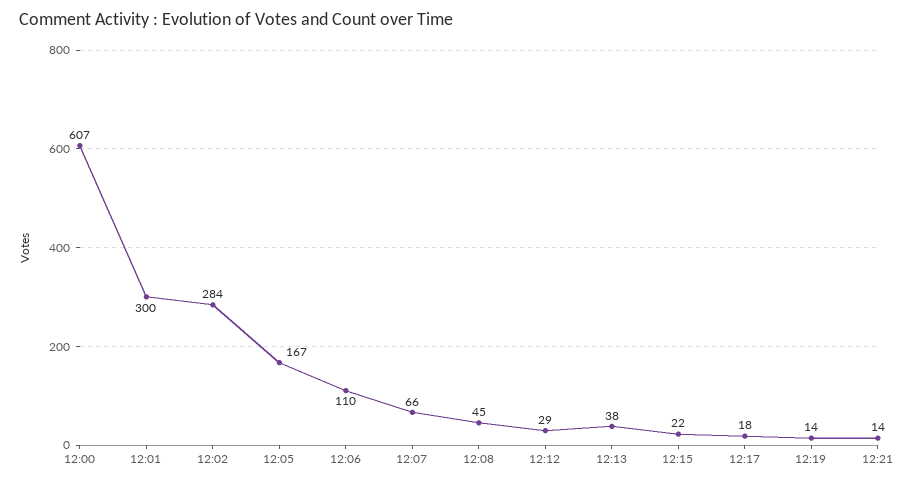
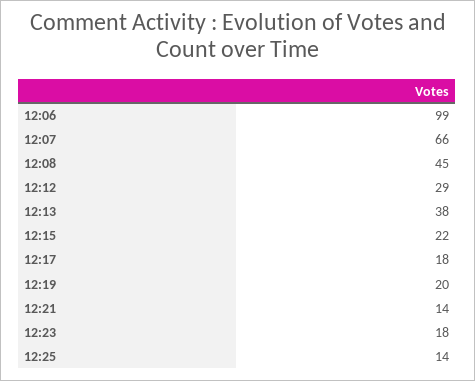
12:00: 607 -> none
12:01: 300 -> none
12:02: 284 -> none
12:05: 167 -> none
12:06: 110 -> 99
12:19: 14 -> 20
12:23: none -> 18
12:25: none -> 14

